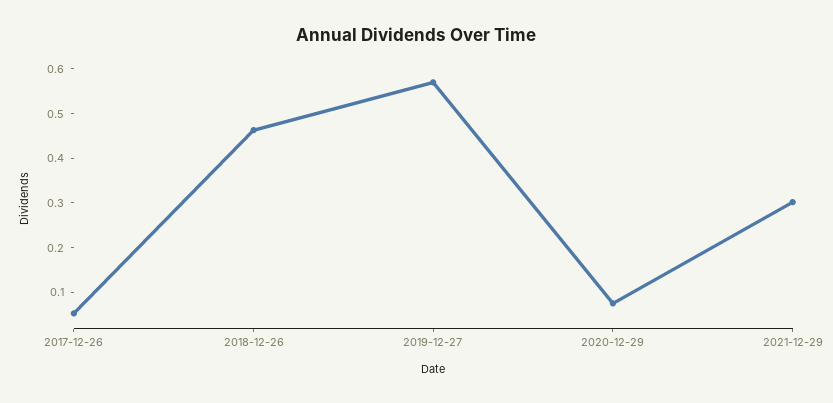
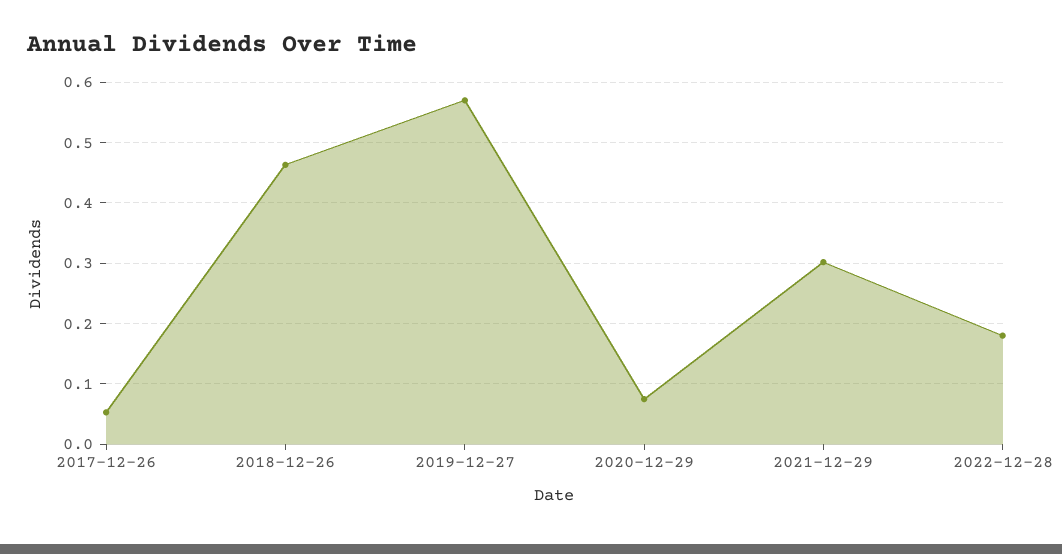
2022-12-28: none -> 0.18

